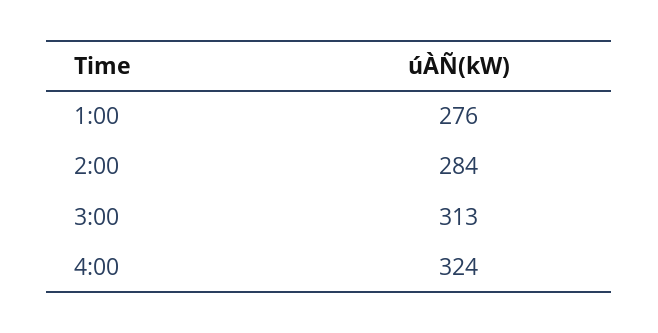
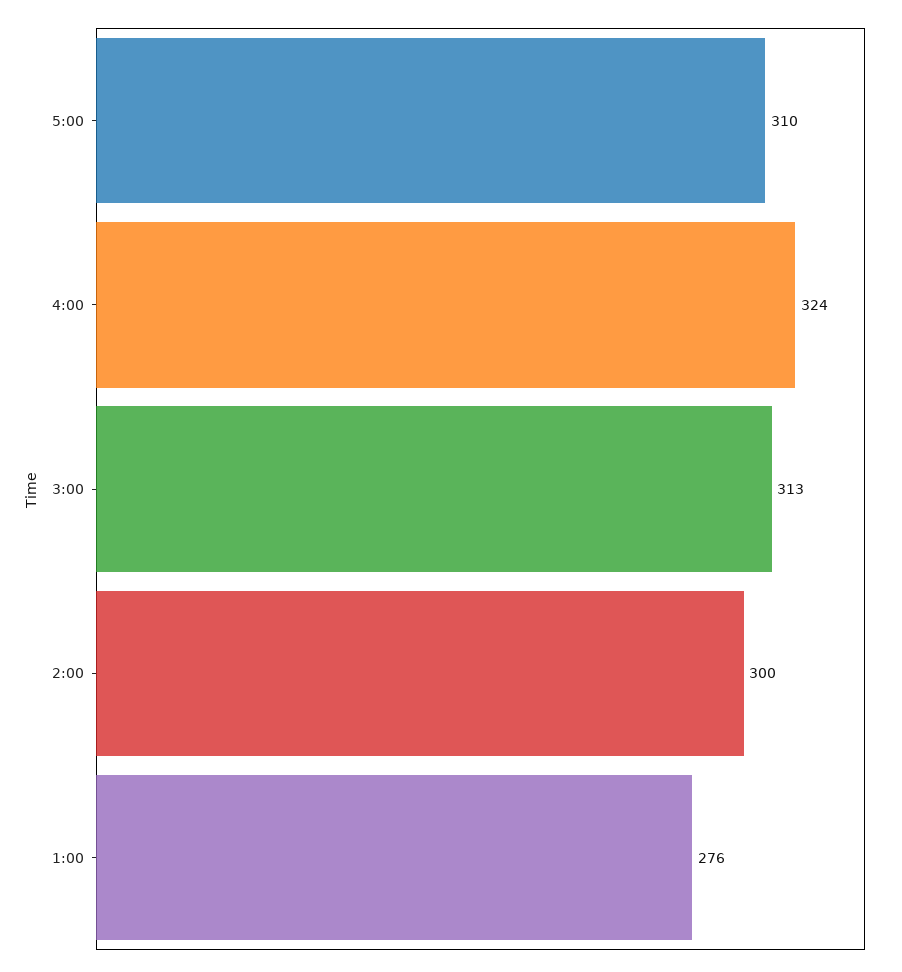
2:00: 284 -> 300
5:00: none -> 310

